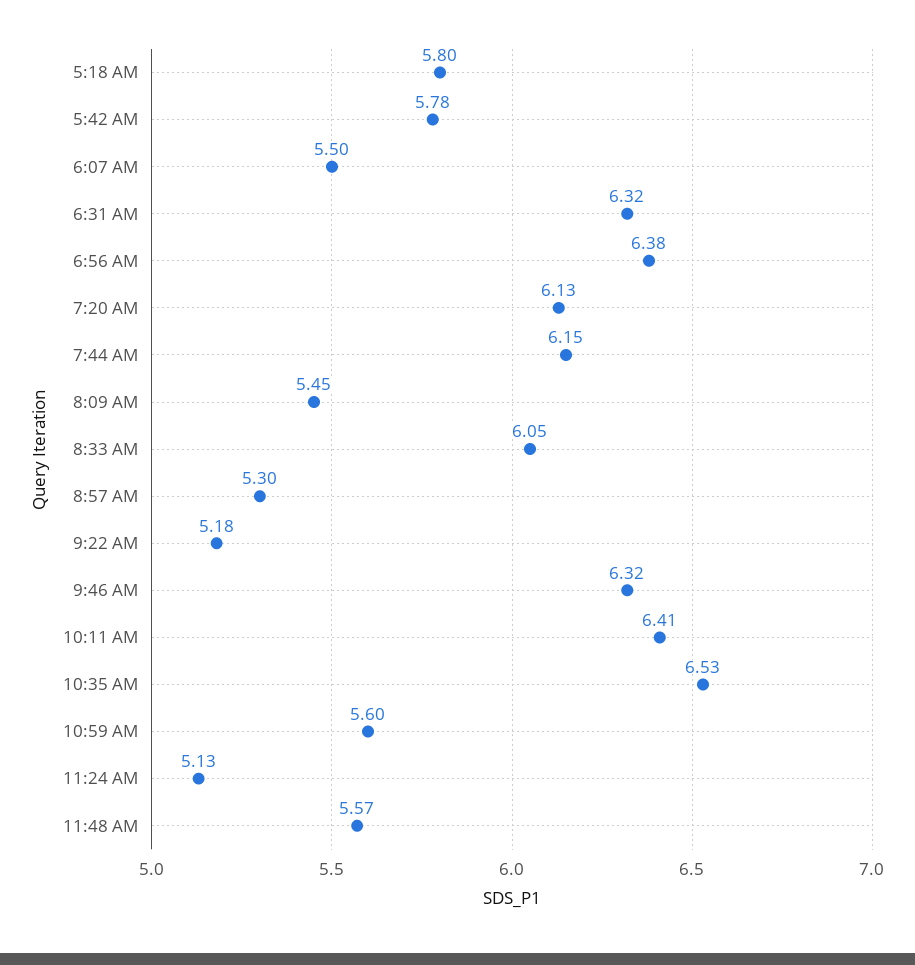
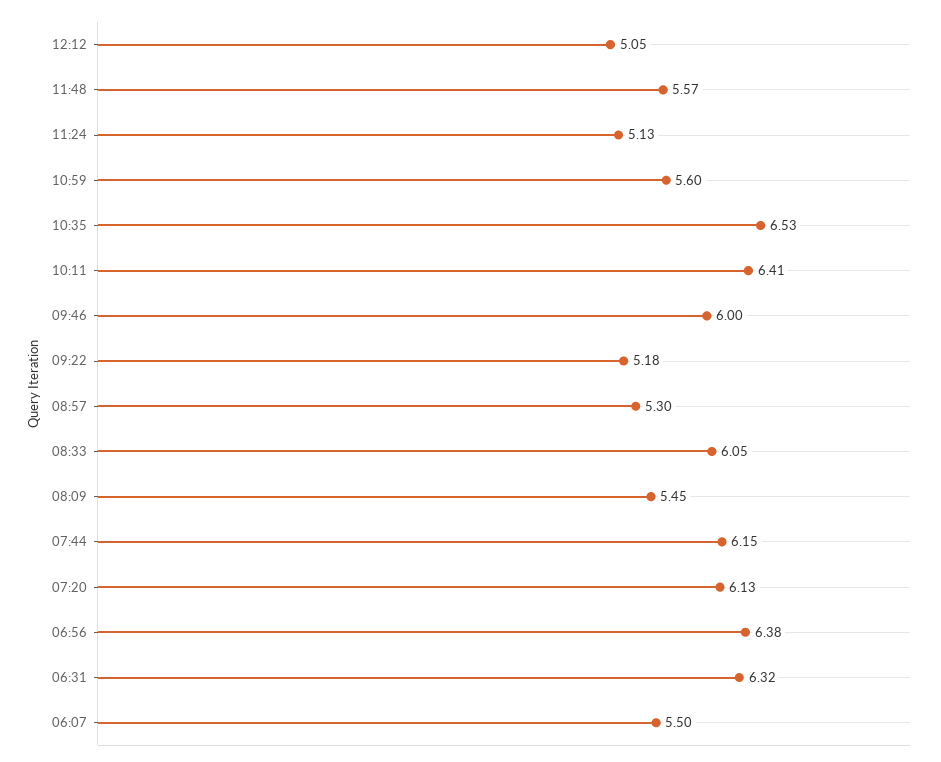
5:18 AM: 5.8 -> none
5:42 AM: 5.78 -> none
9:46 AM: 6.32 -> 6
12:12: none -> 5.05

